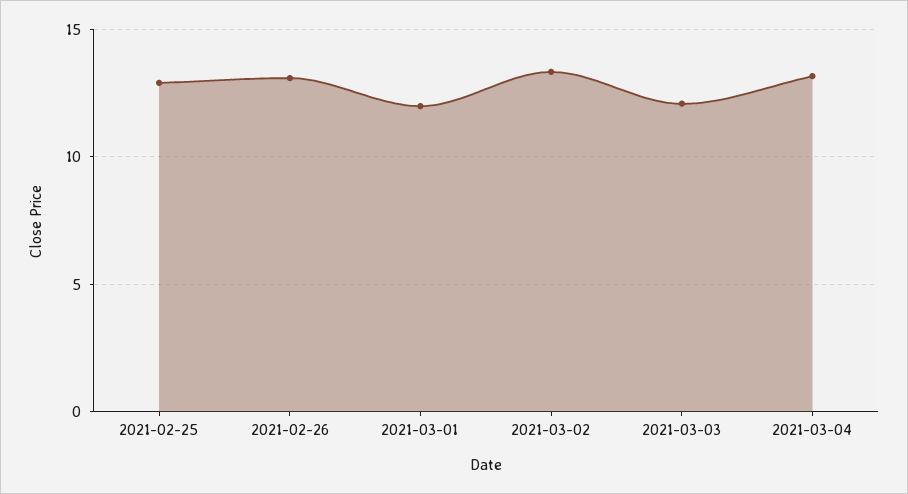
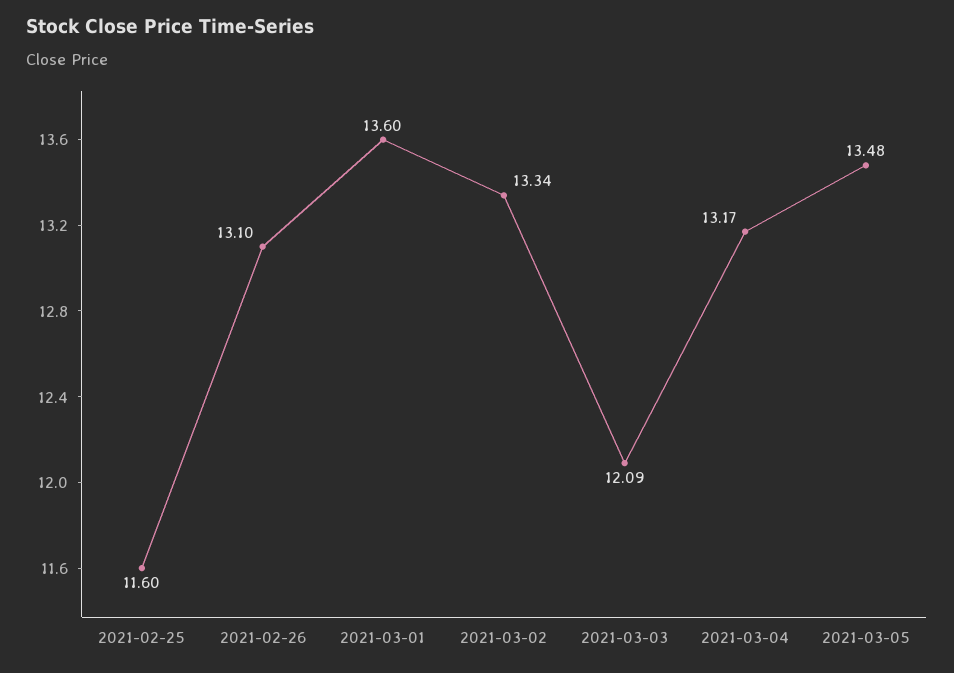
2021-02-25: 13 -> 11.6
2021-03-01: 12 -> 13.6
2021-03-05: none -> 13.48

